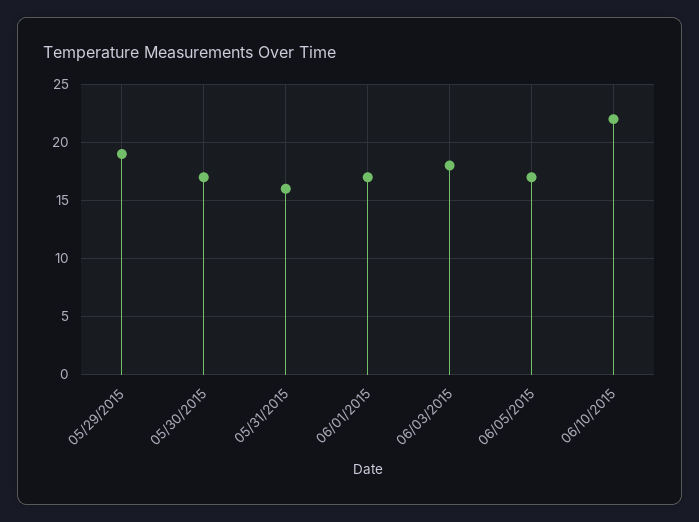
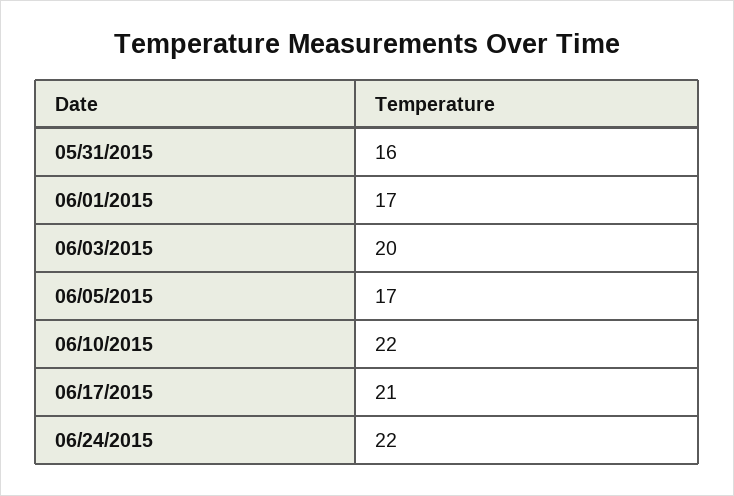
05/29/2015: 19 -> none
05/30/2015: 17 -> none
06/03/2015: 18 -> 20
06/17/2015: none -> 21
06/24/2015: none -> 22

